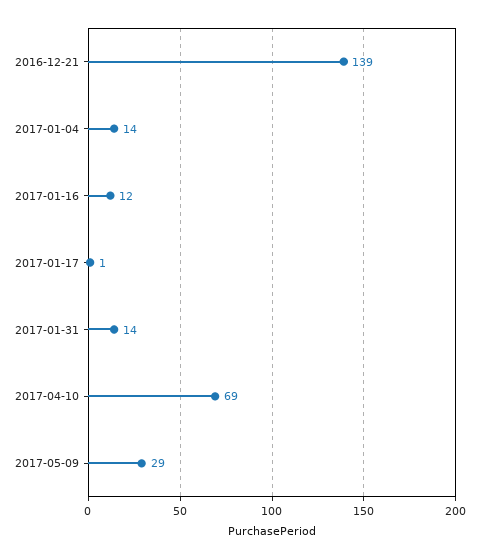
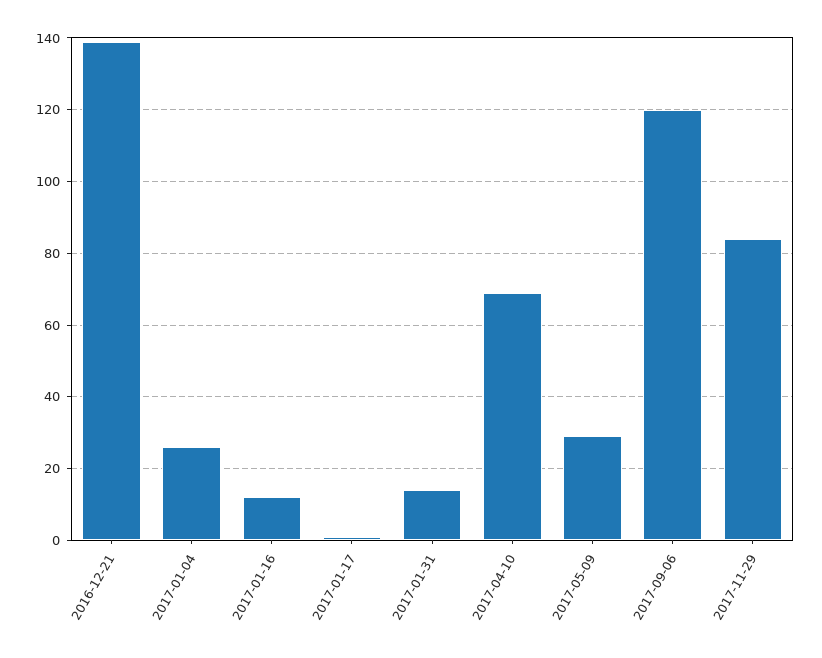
2017-01-04: 14 -> 25
2017-09-06: none -> 120
2017-11-29: none -> 85

